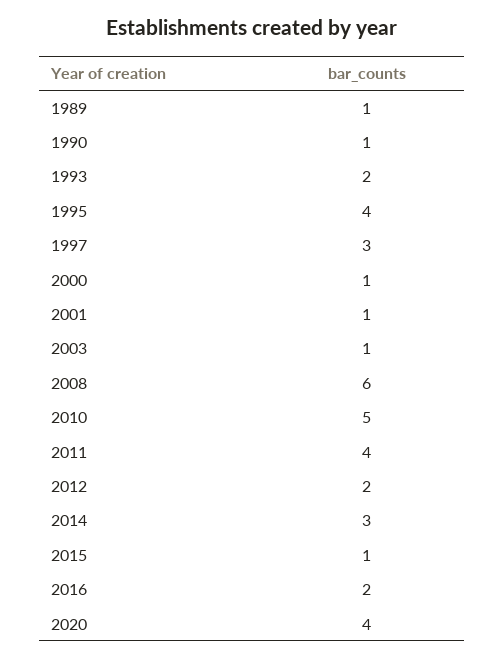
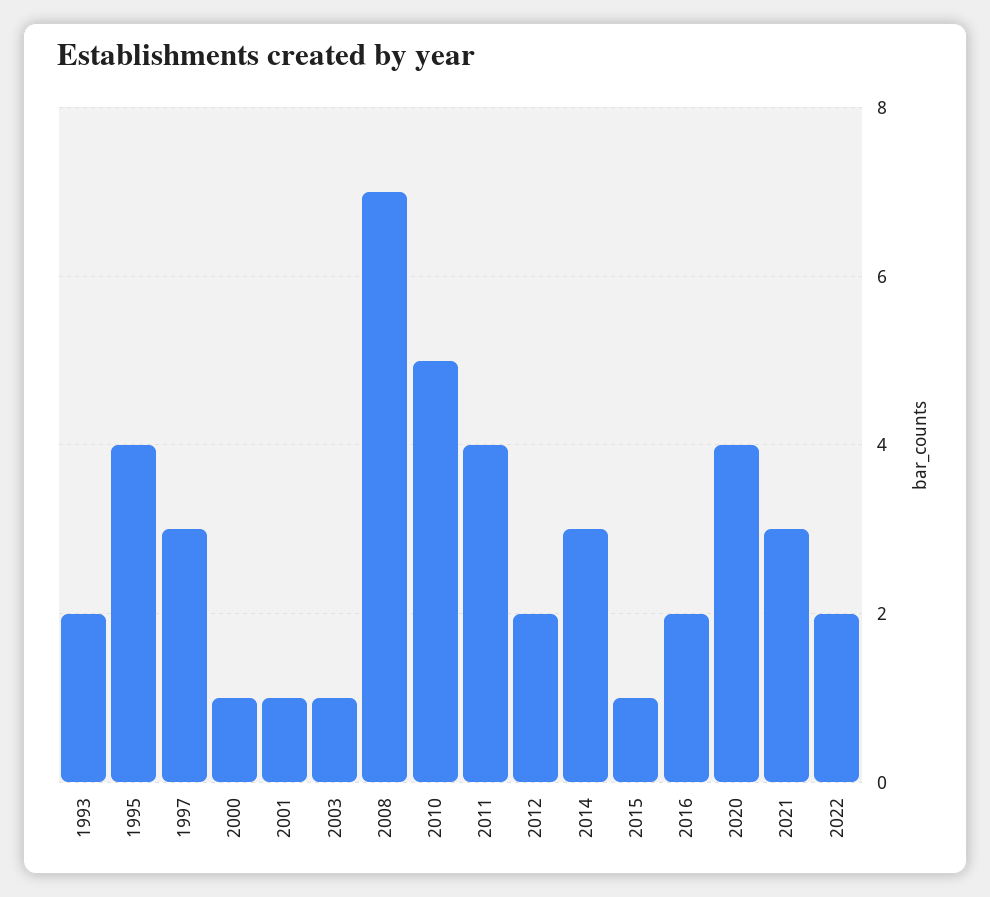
1989: 1 -> none
1990: 1 -> none
2008: 6 -> 7
2021: none -> 3
2022: none -> 2

